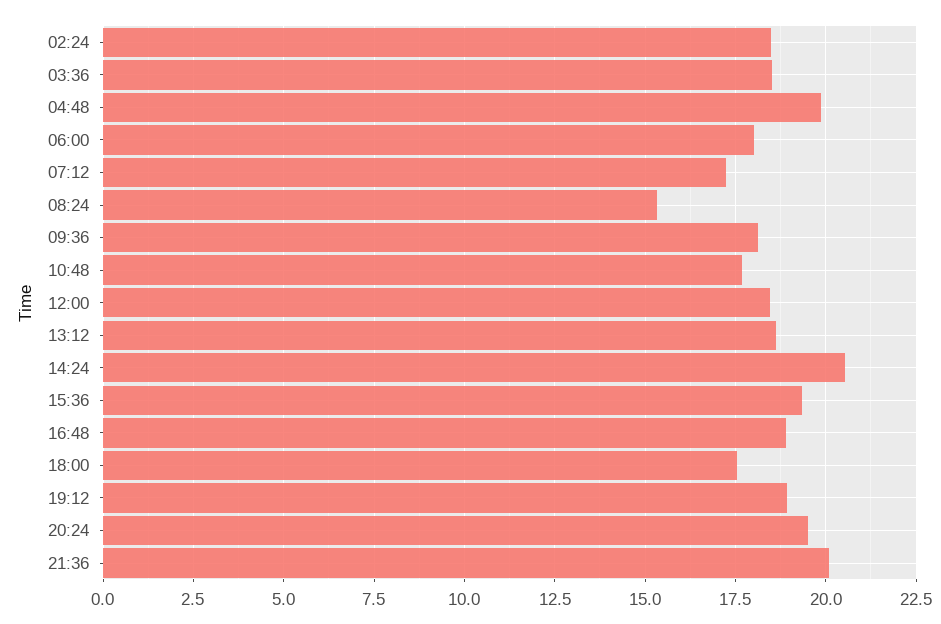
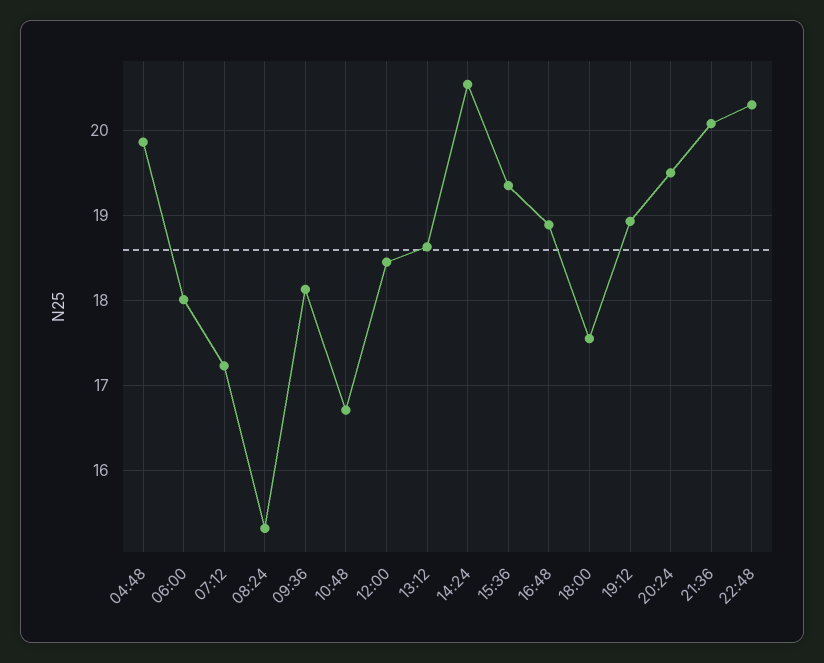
02:24: 18.5 -> none
03:36: 18.5 -> none
10:48: 17.75 -> 16.7
22:48: none -> 20.3

